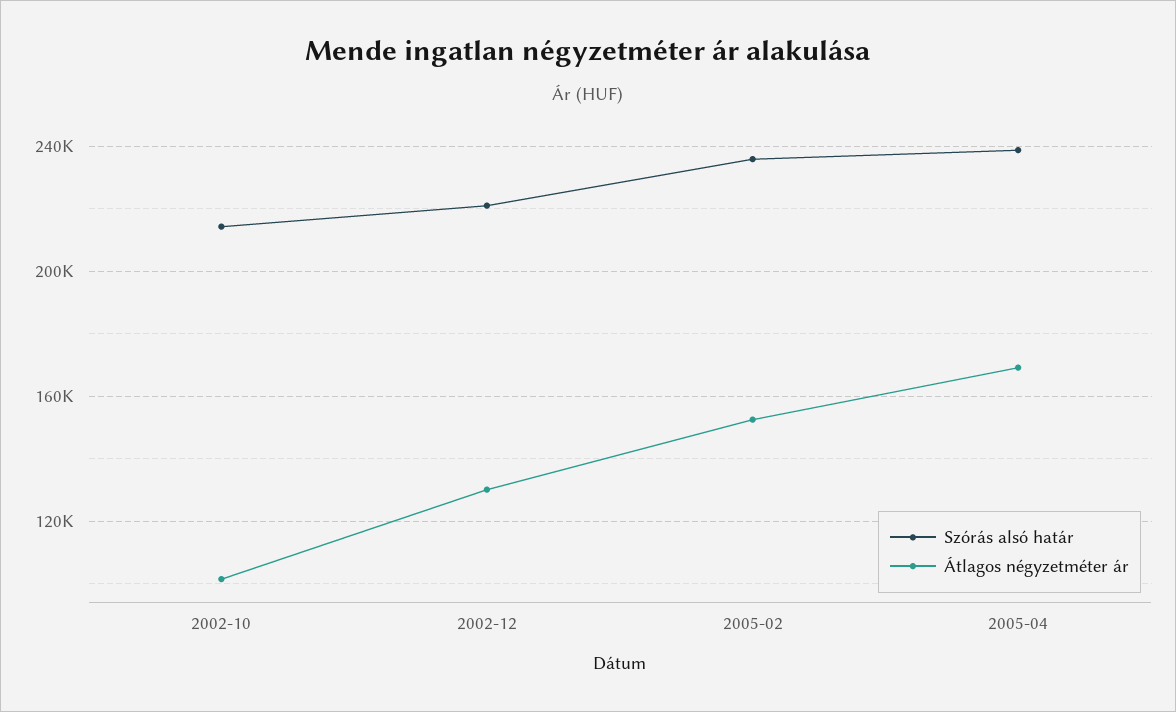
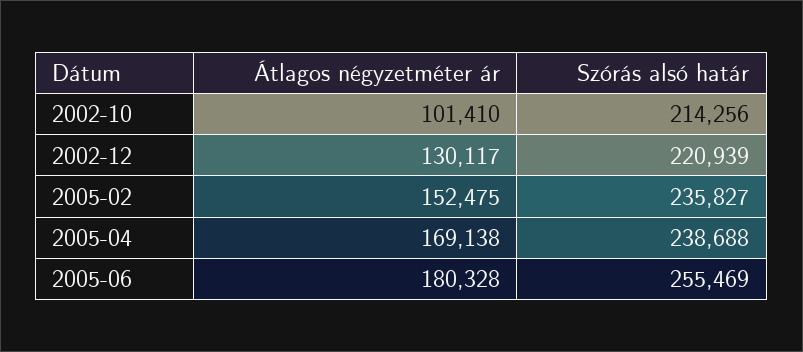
Átlagos négyzetméter ár, 2005-06: none -> 180328
Szórás alsó határ, 2005-06: none -> 255469

